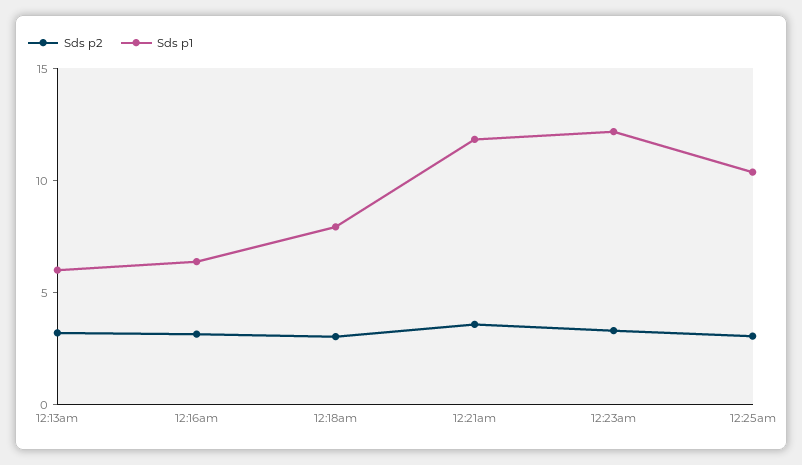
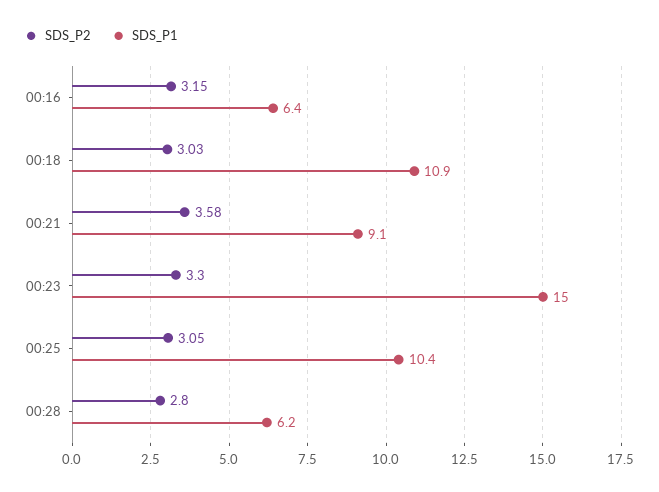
Sds p2, 12:13am: 3 -> none
Sds p1, 12:13am: 6 -> none
Sds p1, 12:18am: 8 -> 10.9
Sds p1, 12:21am: 12 -> 9.1
Sds p1, 12:23am: 12 -> 15
Sds p2, 00:28: none -> 2.8
Sds p1, 00:28: none -> 6.2

